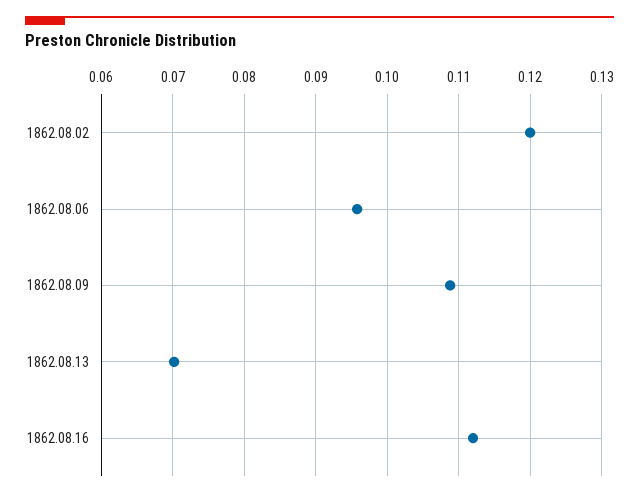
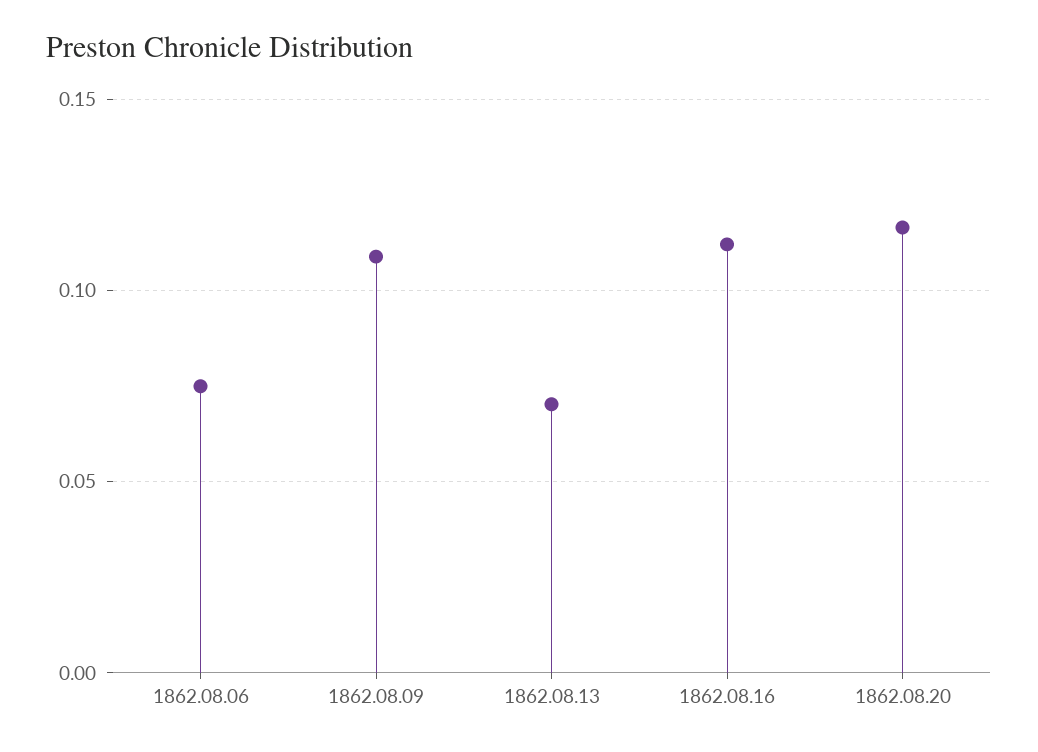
1862.08.02: 0.12 -> none
1862.08.06: 0.096 -> 0.075
1862.08.20: none -> 0.115

